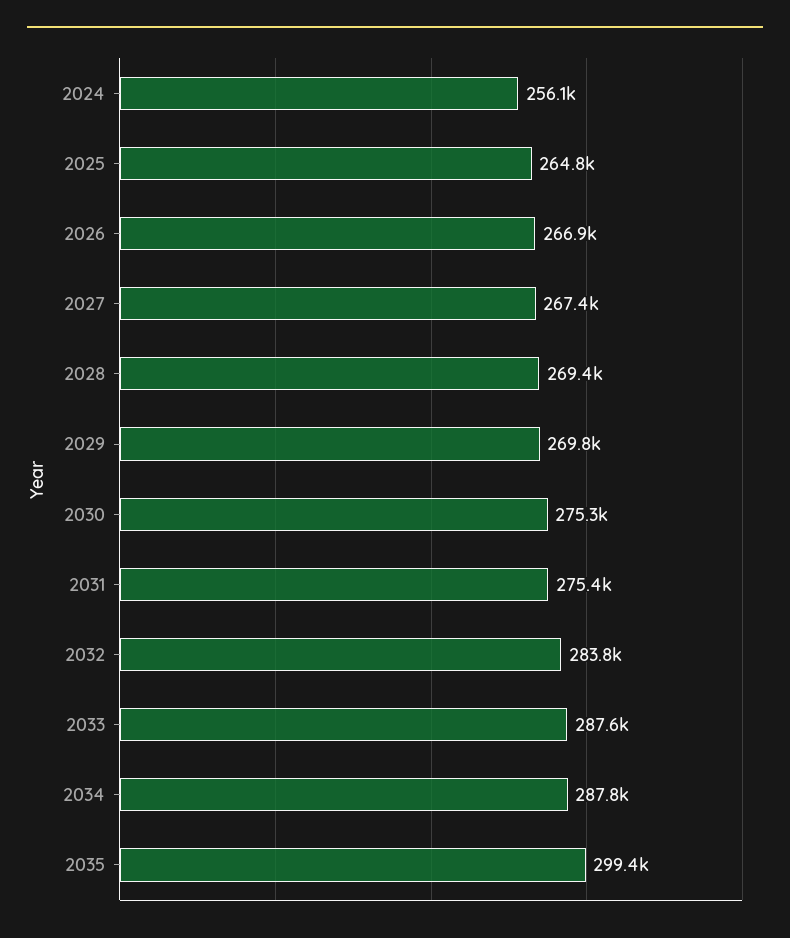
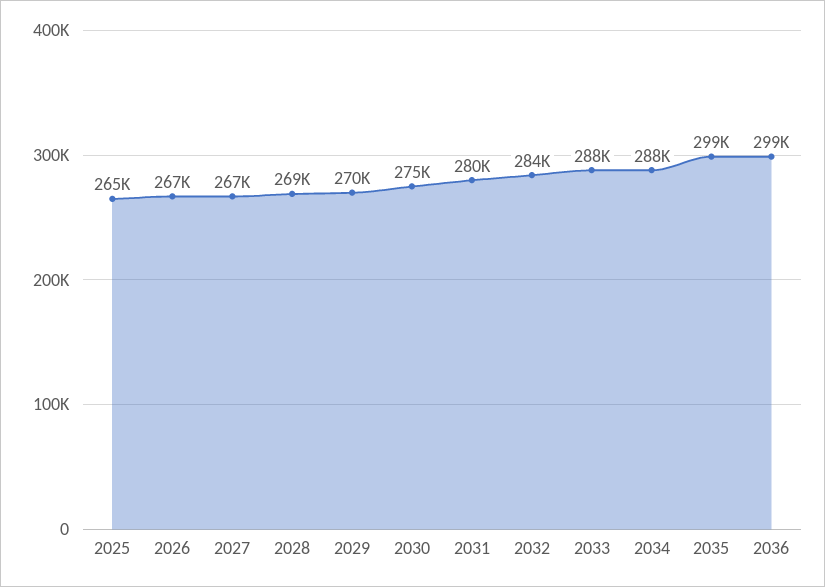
2024: 256100 -> none
2031: 275400 -> 280000
2036: none -> 299000

